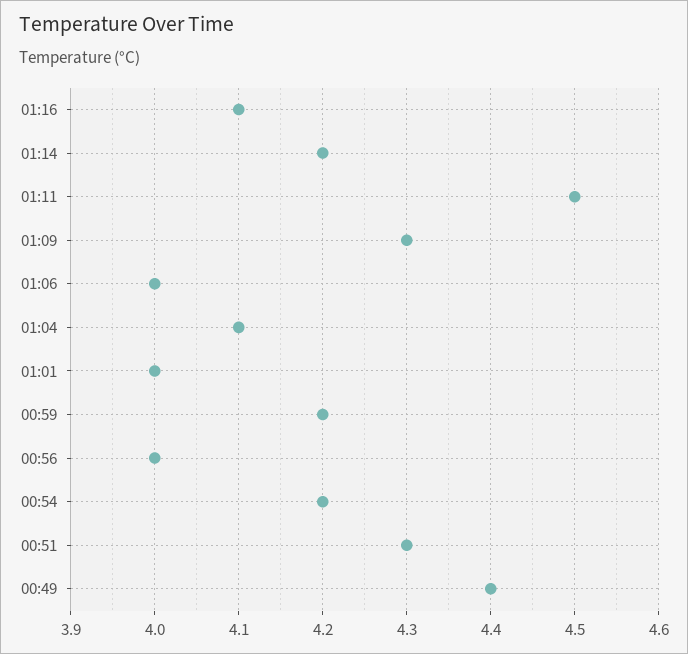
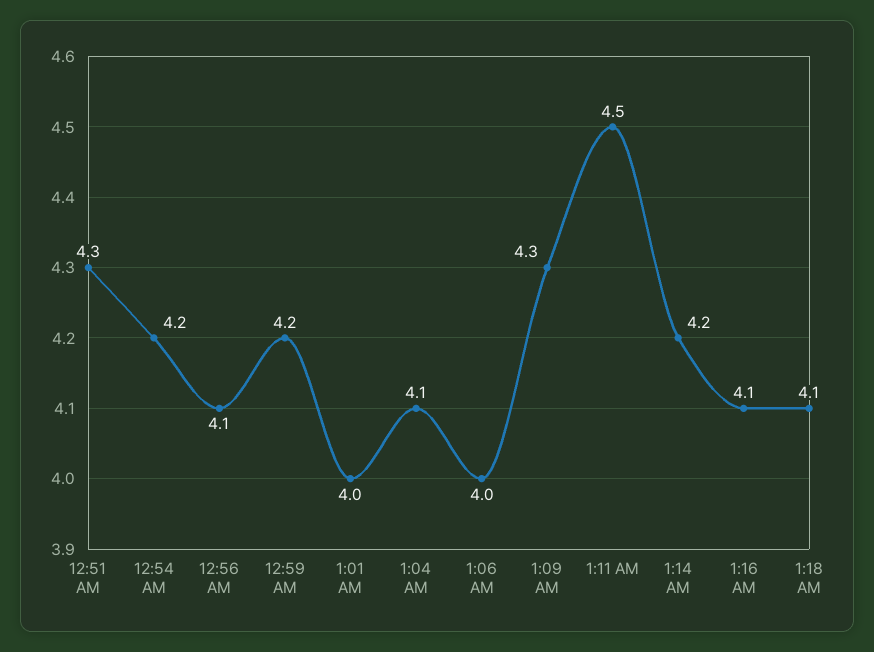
00:56: 4 -> 4.1
00:49: 4.4 -> none
1:18 AM: none -> 4.1

